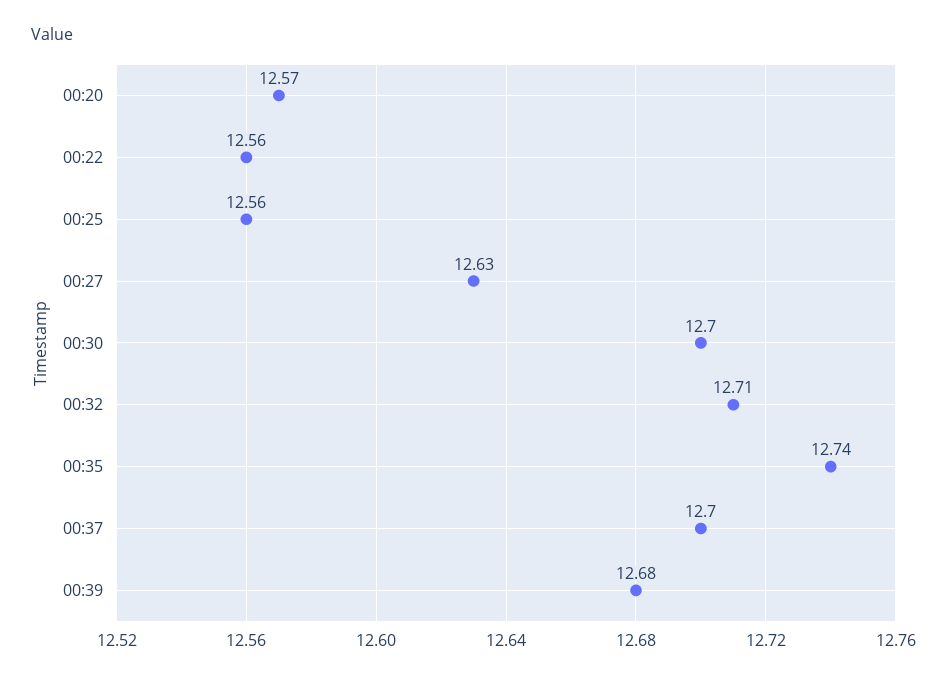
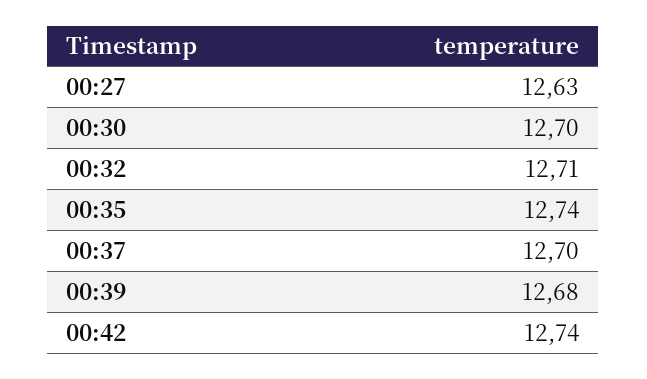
00:20: 12.57 -> none
00:22: 12.56 -> none
00:25: 12.56 -> none
00:42: none -> 12.74

